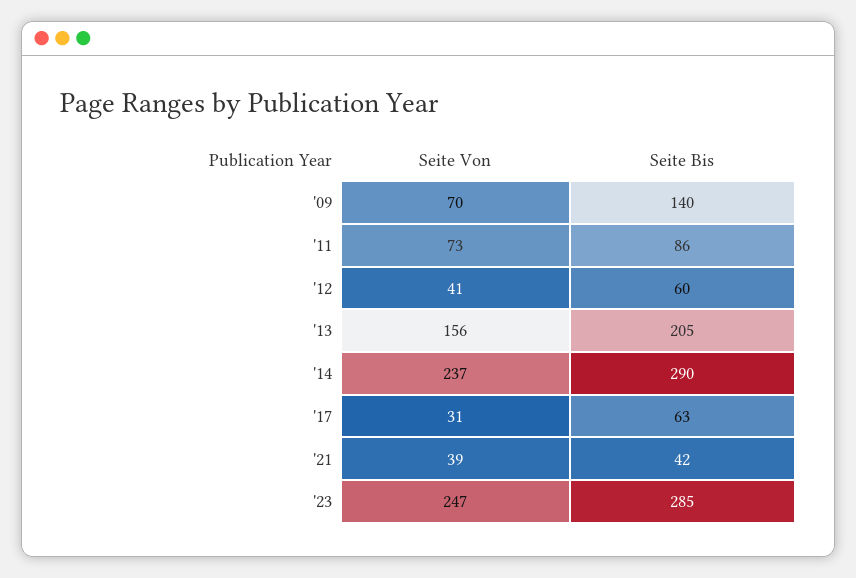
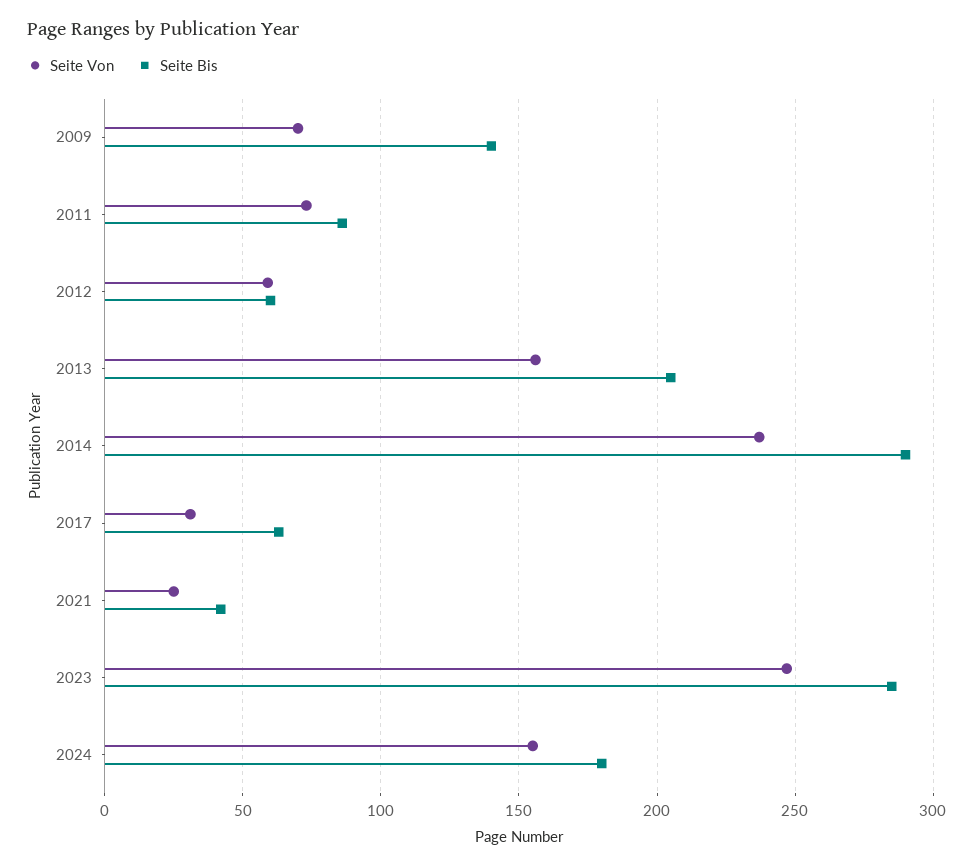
Seite Von, '12: 41 -> 60
Seite Von, '21: 39 -> 25
Seite Von, 2024: none -> 155
Seite Bis, 2024: none -> 180

